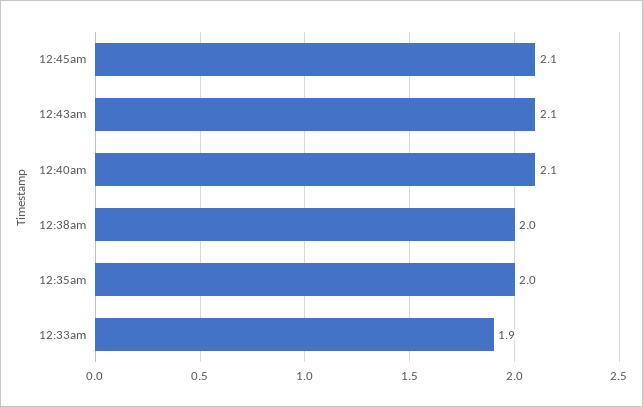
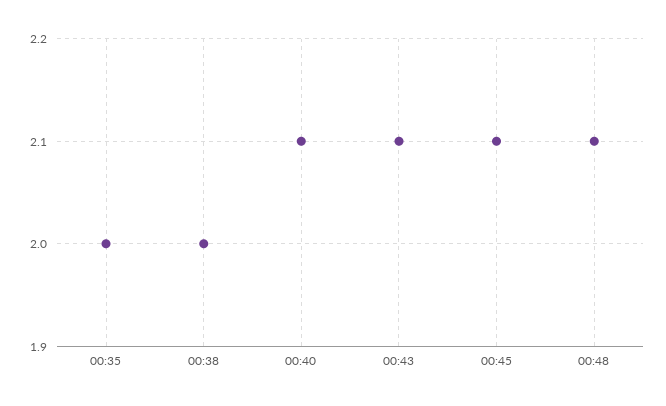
12:33am: 1.9 -> none
00:48: none -> 2.1

